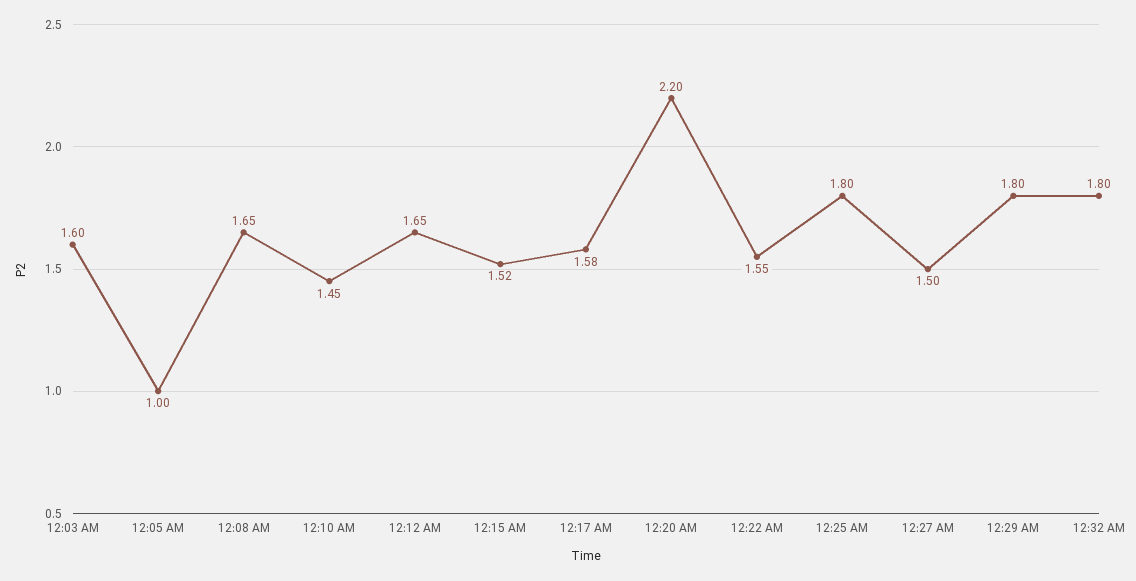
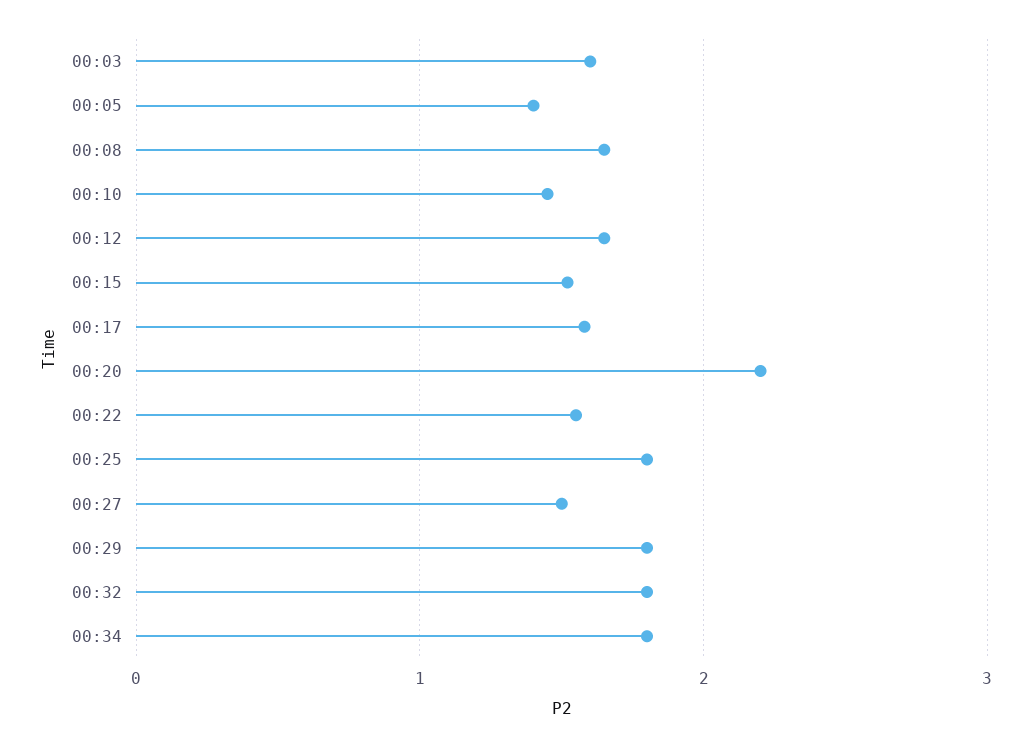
12:05 AM: 1 -> 1.4
00:34: none -> 1.8

